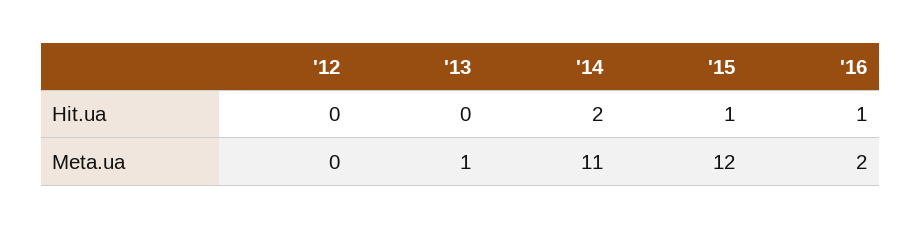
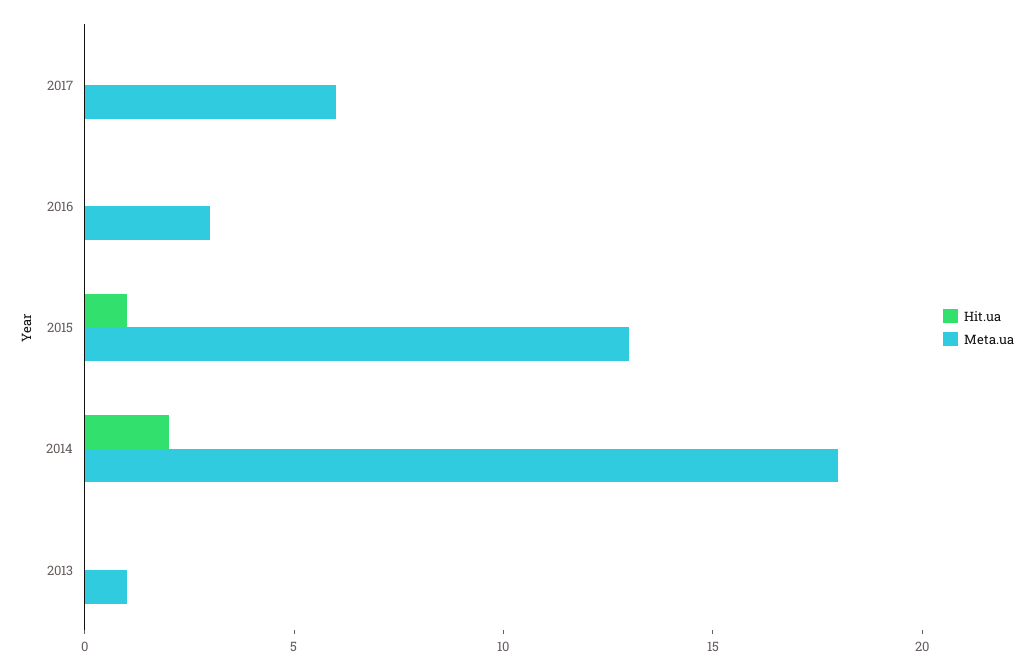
Hit.ua, '12: 0 -> none
Hit.ua, '16: 1 -> 0
Meta.ua, '12: 0 -> none
Meta.ua, '14: 11 -> 18
Meta.ua, '15: 12 -> 13
Meta.ua, '16: 2 -> 3
Hit.ua, 2017: none -> 0
Meta.ua, 2017: none -> 6

